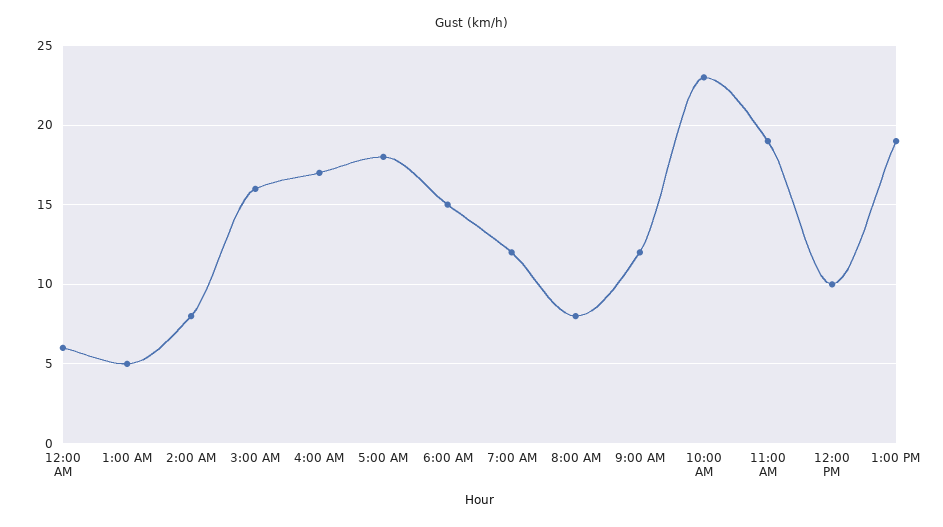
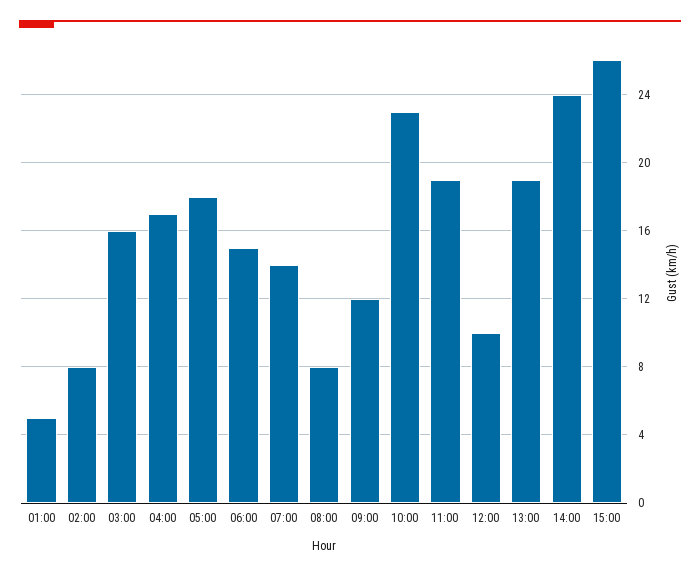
12:00 AM: 6 -> none
7:00 AM: 12 -> 14
14:00: none -> 24
15:00: none -> 26

